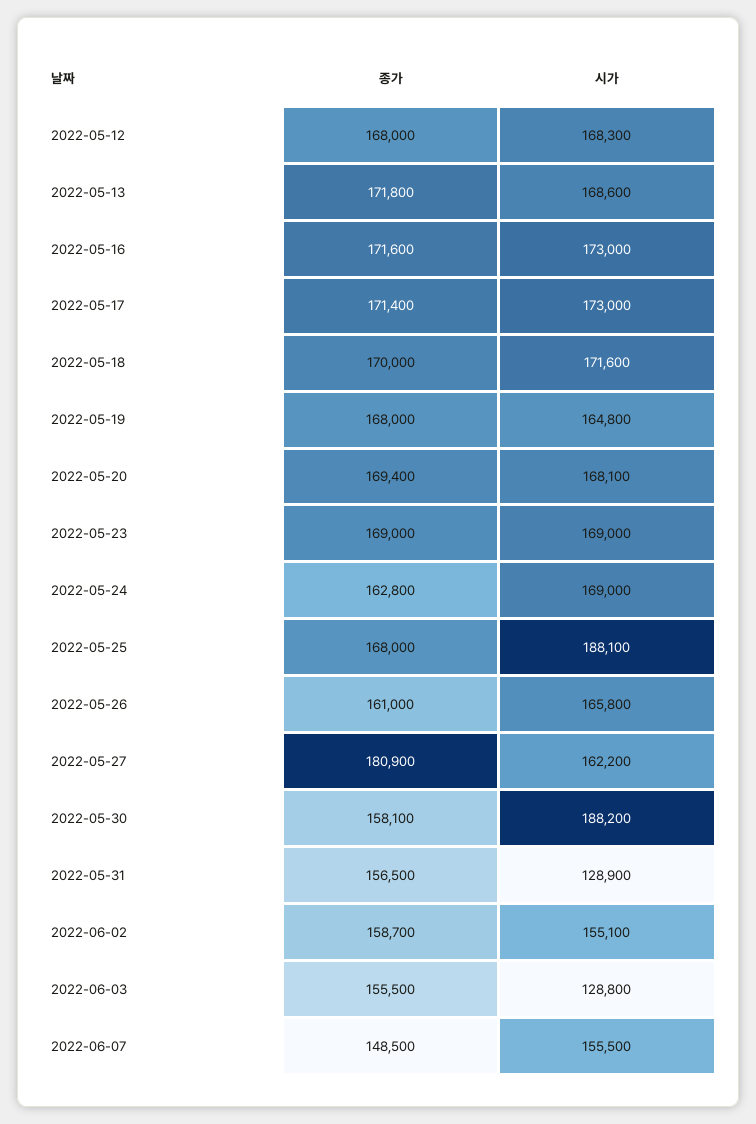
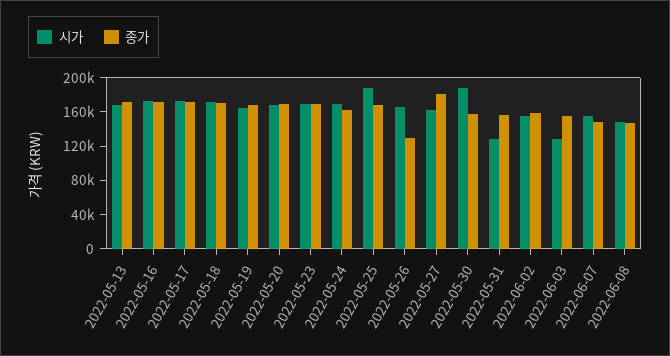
종가, 2022-05-12: 168000 -> none
시가, 2022-05-12: 168300 -> none
종가, 2022-05-26: 161000 -> 130000
시가, 2022-06-08: none -> 150000
종가, 2022-06-08: none -> 150000

